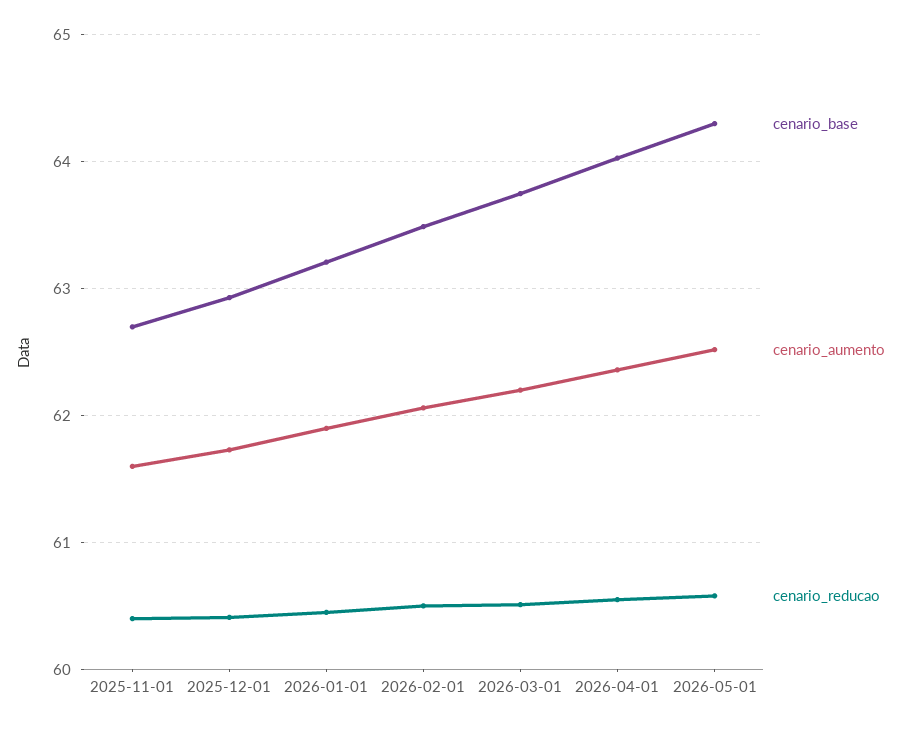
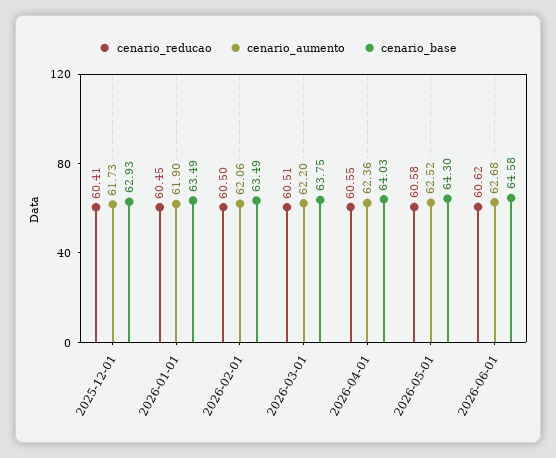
cenario_base, 2025-11-01: 62.7 -> none
cenario_aumento, 2025-11-01: 61.6 -> none
cenario_reducao, 2025-11-01: 60.4 -> none
cenario_base, 2026-01-01: 63.2 -> 63.49
cenario_reducao, 2026-06-01: none -> 60.62
cenario_aumento, 2026-06-01: none -> 62.68
cenario_base, 2026-06-01: none -> 64.58

